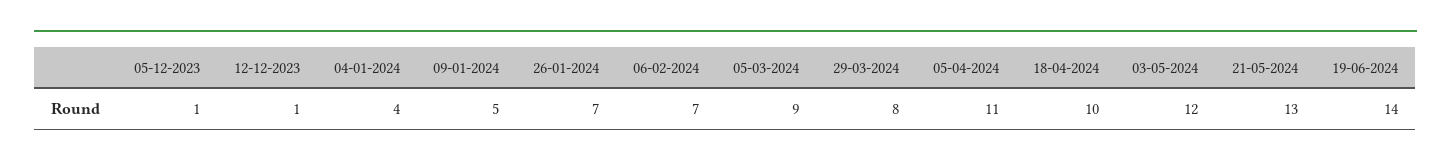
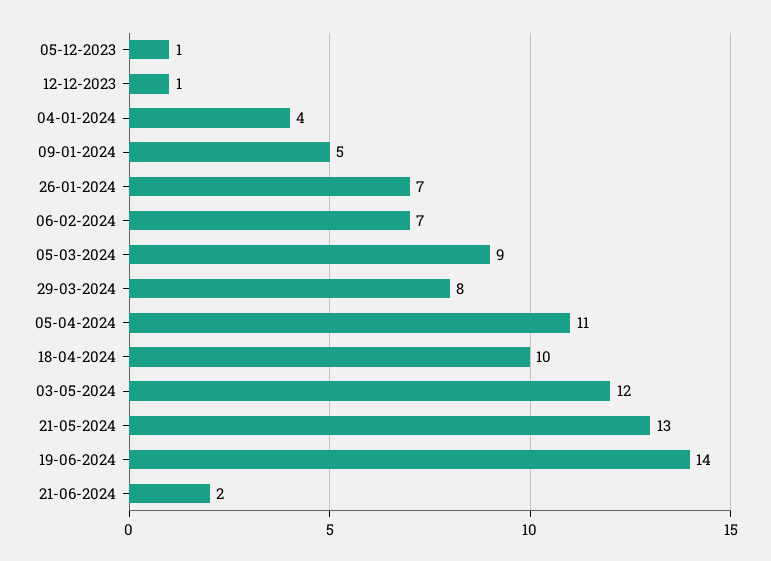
21-06-2024: none -> 2

